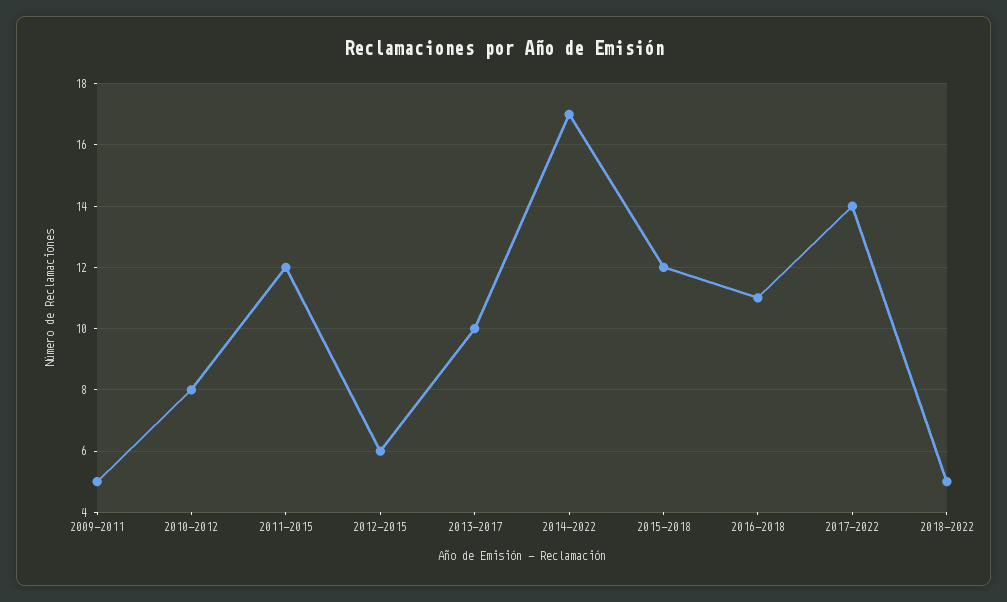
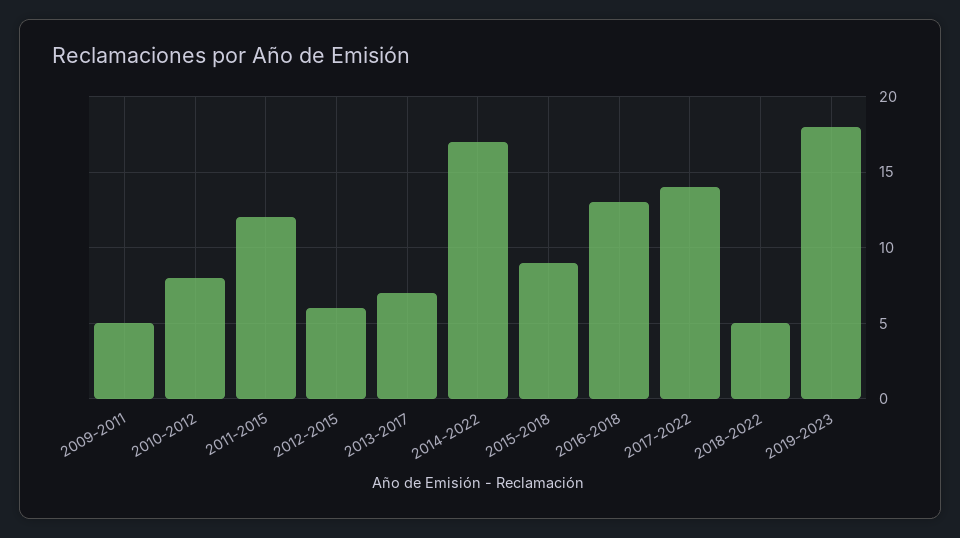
2013-2017: 10 -> 7
2015-2018: 12 -> 9
2016-2018: 11 -> 13
2019-2023: none -> 18

